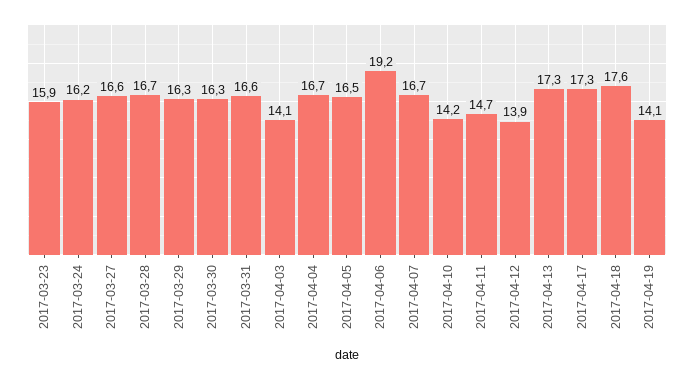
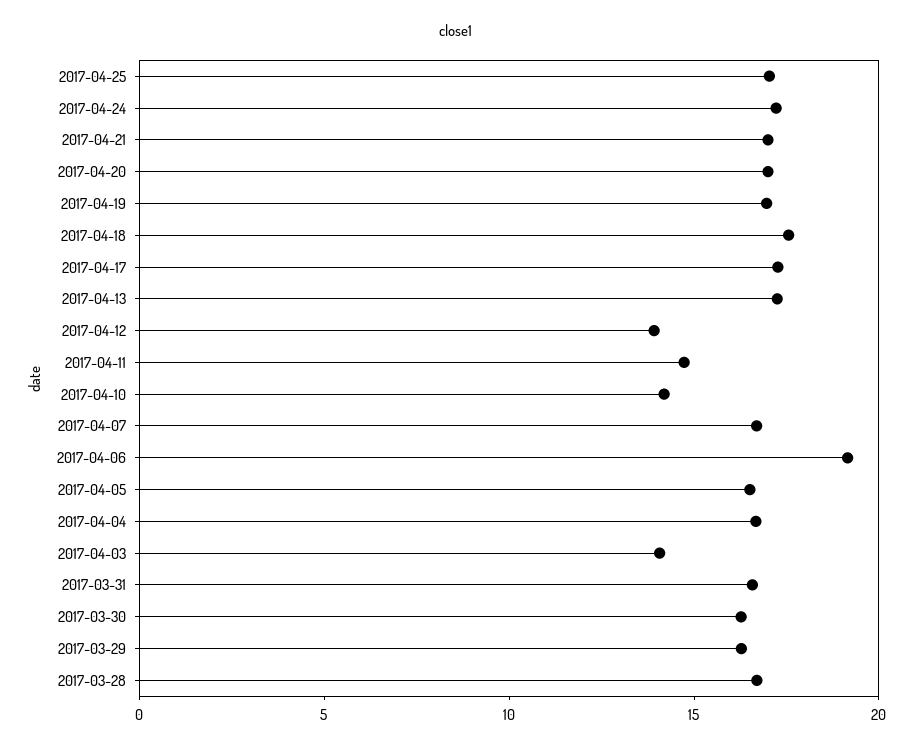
2017-03-23: 15.9 -> none
2017-03-24: 16.2 -> none
2017-03-27: 16.6 -> none
2017-04-19: 14.1 -> 17
2017-04-25: none -> 17
2017-04-24: none -> 17
2017-04-21: none -> 17
2017-04-20: none -> 17

